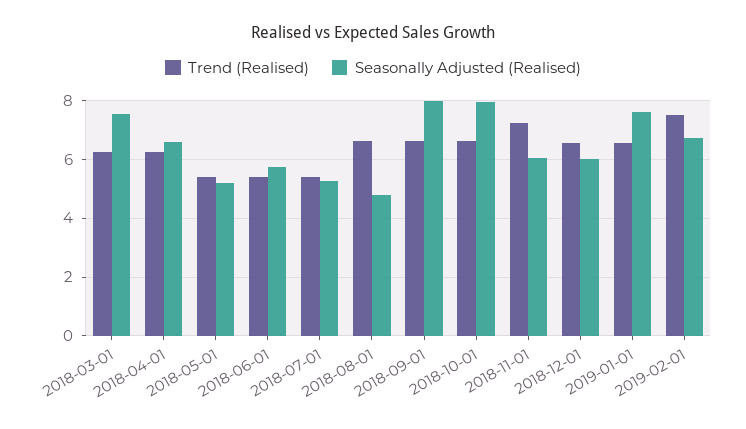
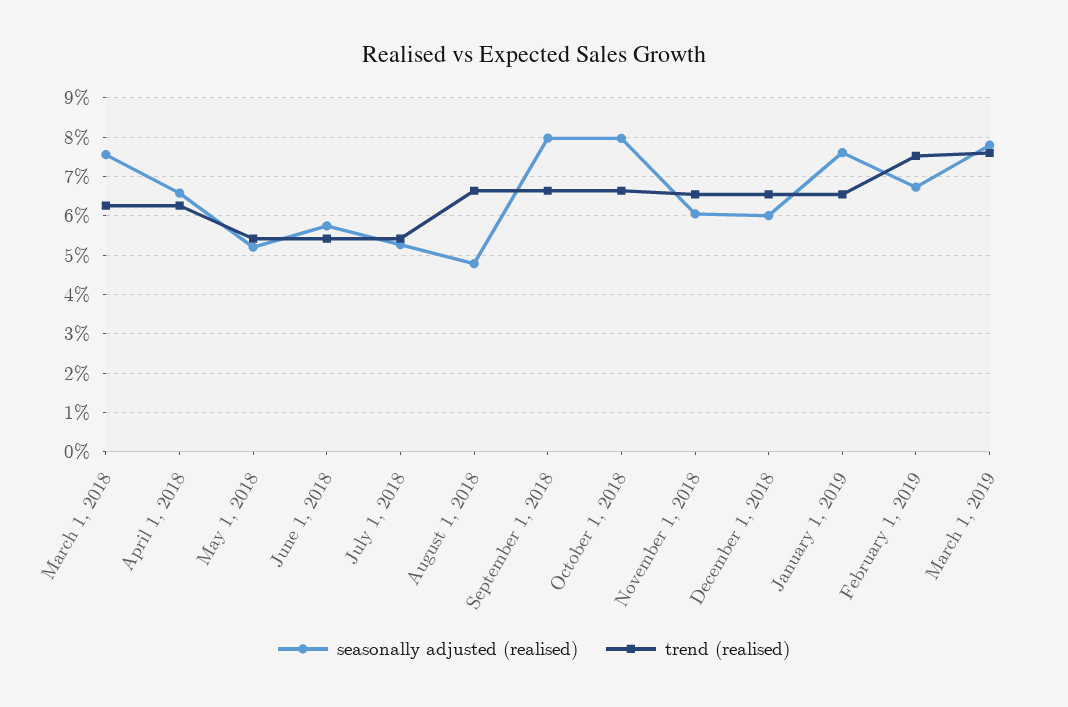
Trend (Realised), 2018-11-01: 7.25 -> 6.6
Seasonally Adjusted (Realised), March 1, 2019: none -> 7.8
Trend (Realised), March 1, 2019: none -> 7.6

